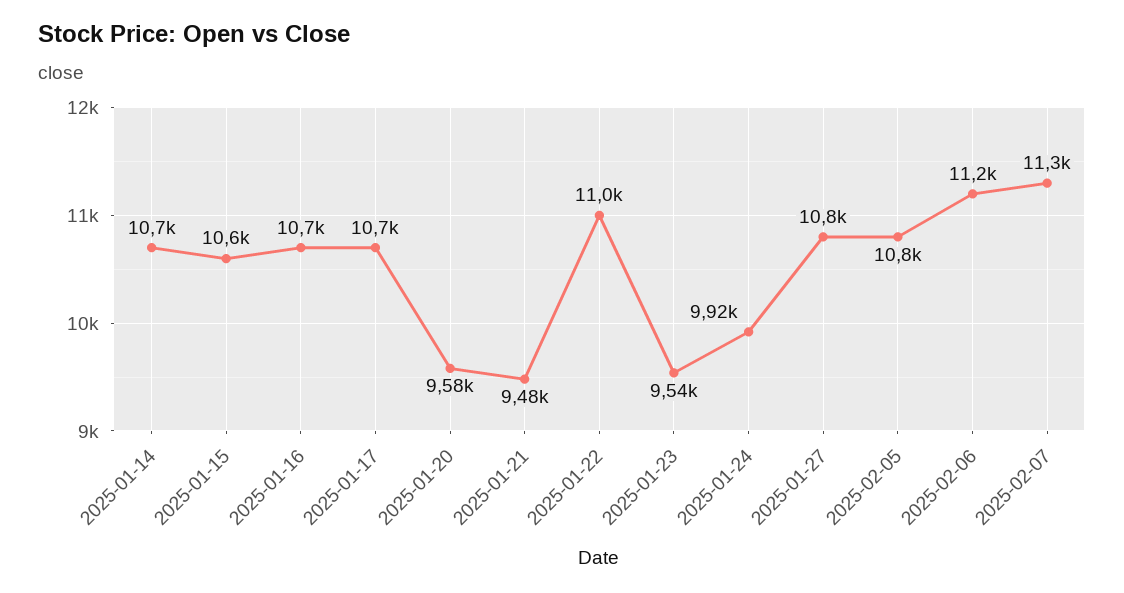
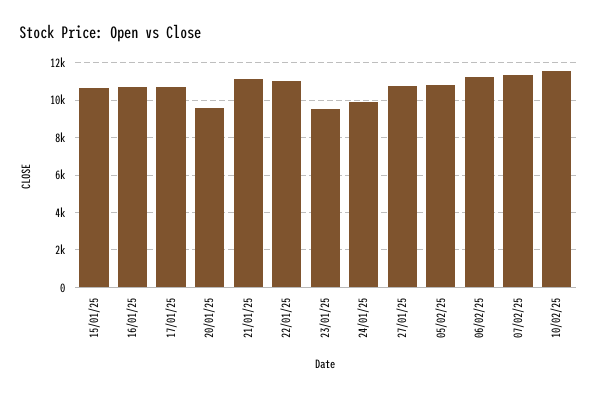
2025-01-14: 10700 -> none
2025-01-21: 9480 -> 11000
10/02/25: none -> 11500

